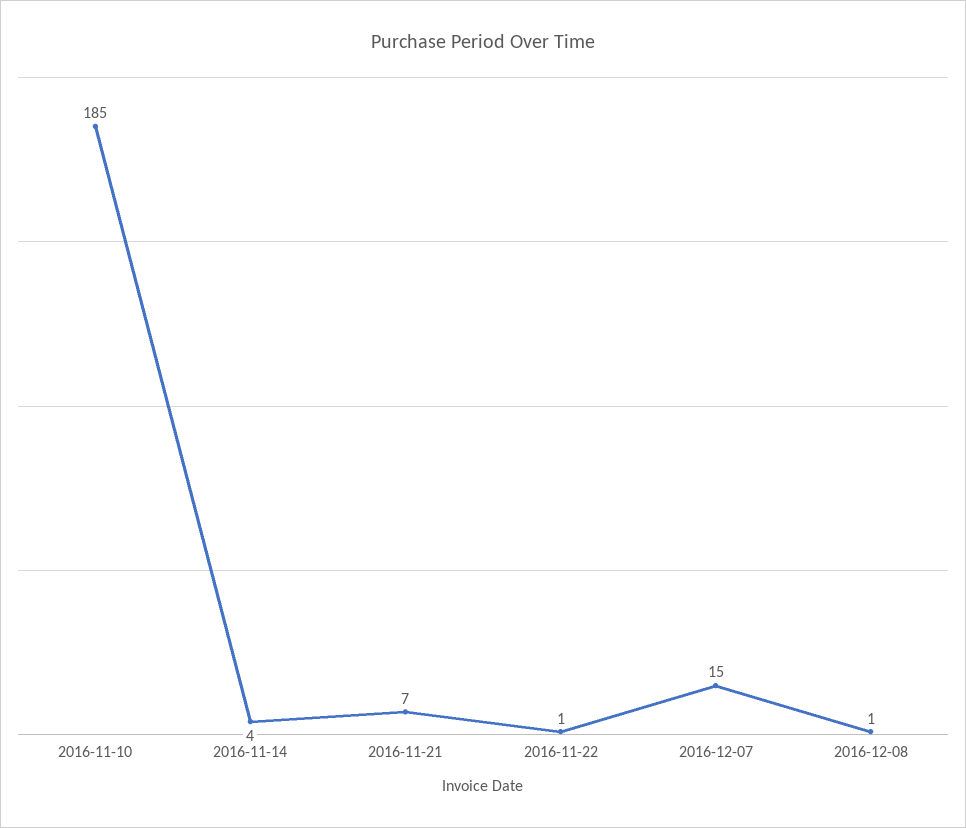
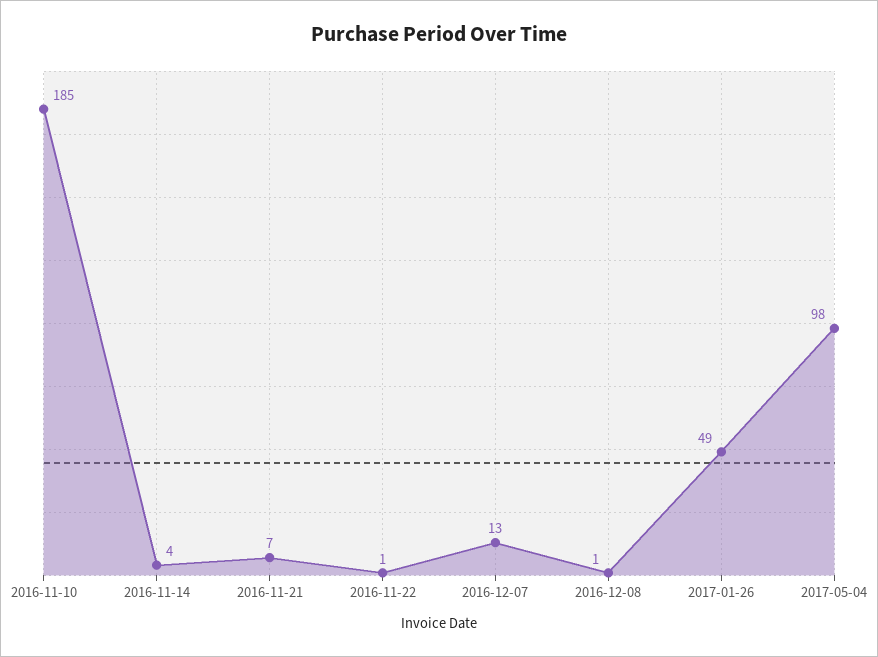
2016-12-07: 15 -> 13
2017-01-26: none -> 49
2017-05-04: none -> 98

